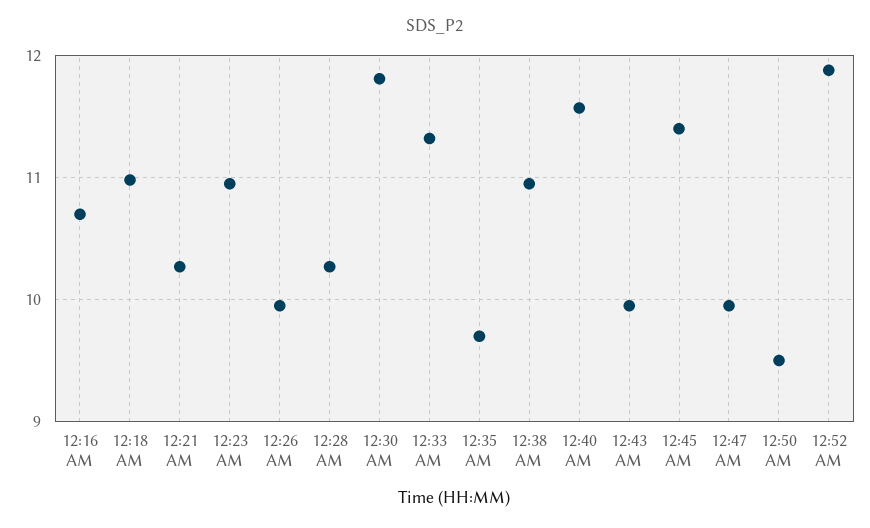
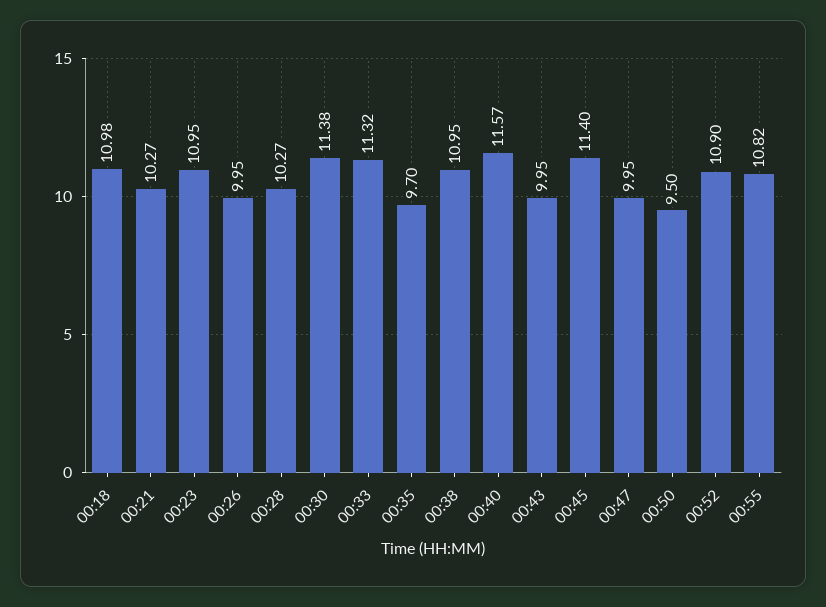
12:16 AM: 10.7 -> none
12:30 AM: 11.8 -> 11.38
12:52 AM: 11.9 -> 10.9
00:55: none -> 10.82

